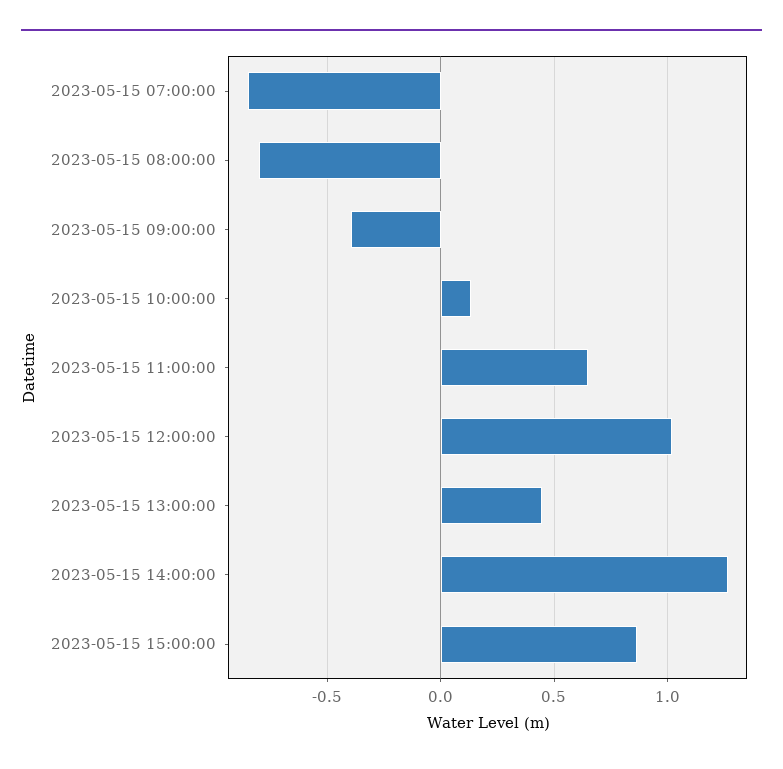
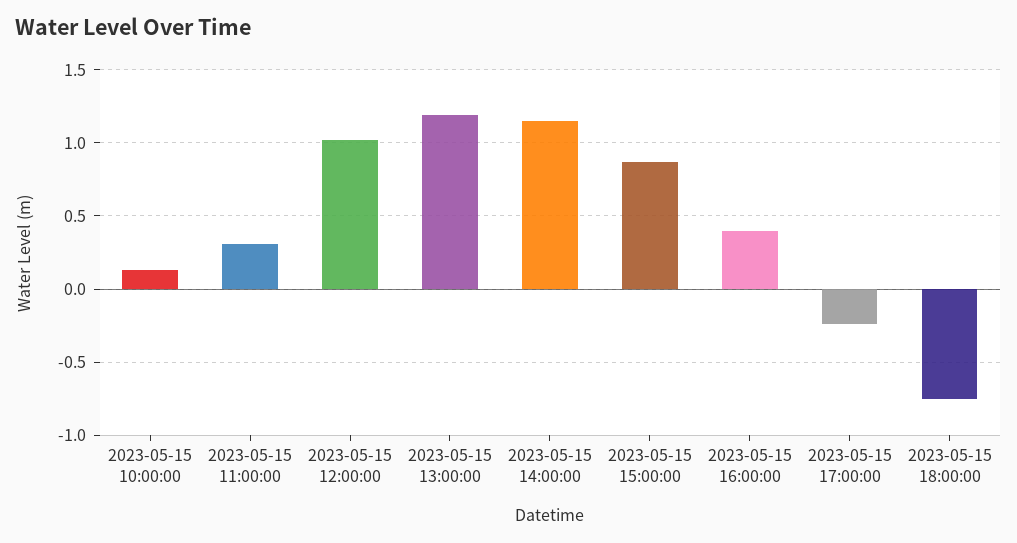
2023-05-15 07:00:00: -0.85 -> none
2023-05-15 08:00:00: -0.8 -> none
2023-05-15 09:00:00: -0.4 -> none
2023-05-15 11:00:00: 0.65 -> 0.3
2023-05-15 13:00:00: 0.45 -> 1.2
2023-05-15 14:00:00: 1.25 -> 1.15
2023-05-15 16:00:00: none -> 0.4
2023-05-15 17:00:00: none -> -0.25
2023-05-15 18:00:00: none -> -0.75

